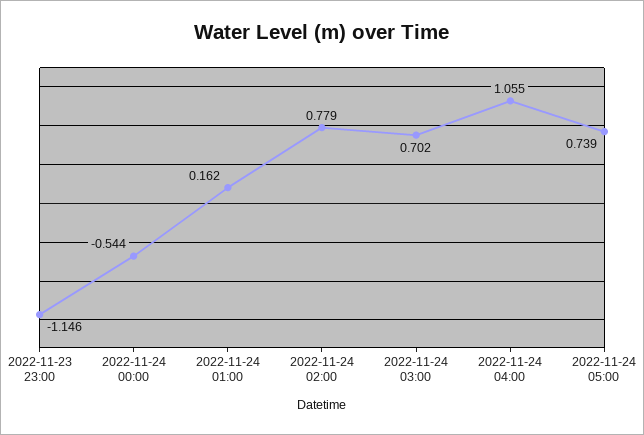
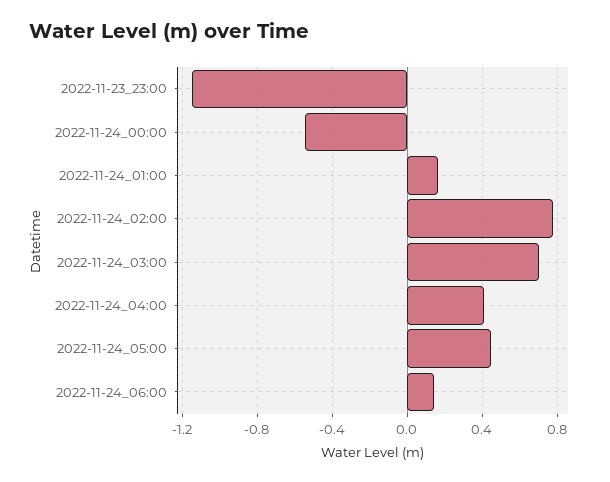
2022-11-24 04:00: 1.055 -> 0.4
2022-11-24 05:00: 0.739 -> 0.45
2022-11-24_06:00: none -> 0.15

